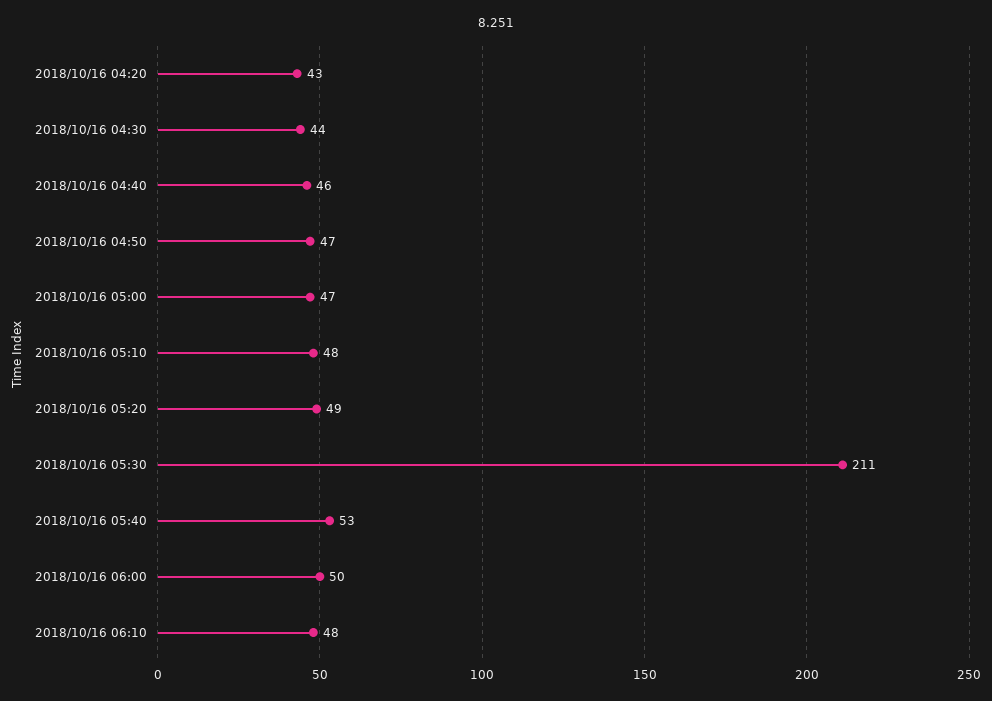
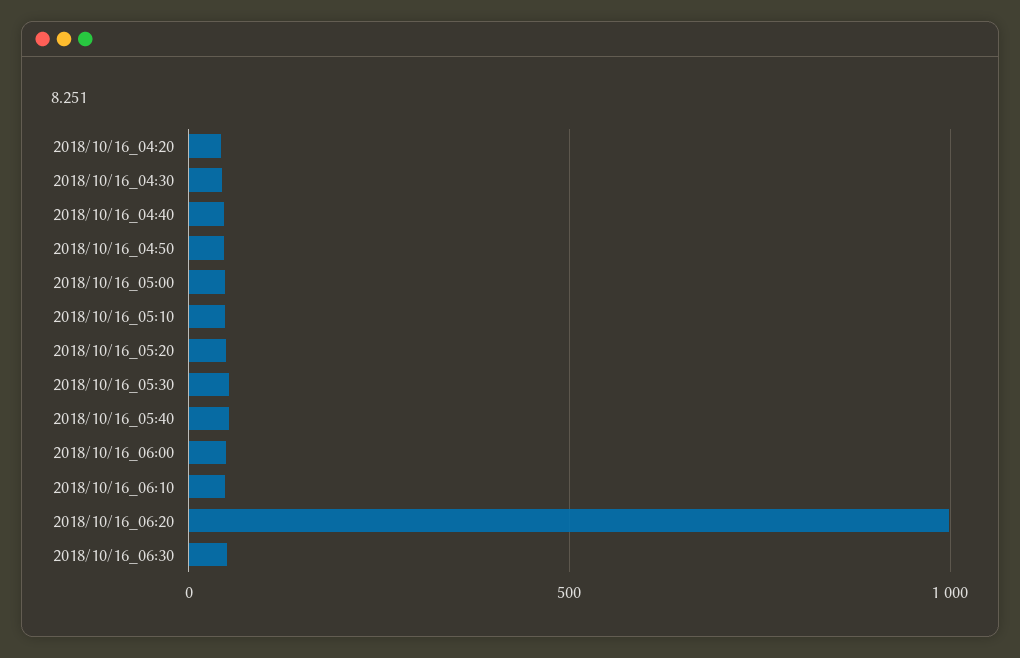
2018/10/16 05:30: 211 -> 50
2018/10/16_06:20: none -> 1000
2018/10/16_06:30: none -> 50

